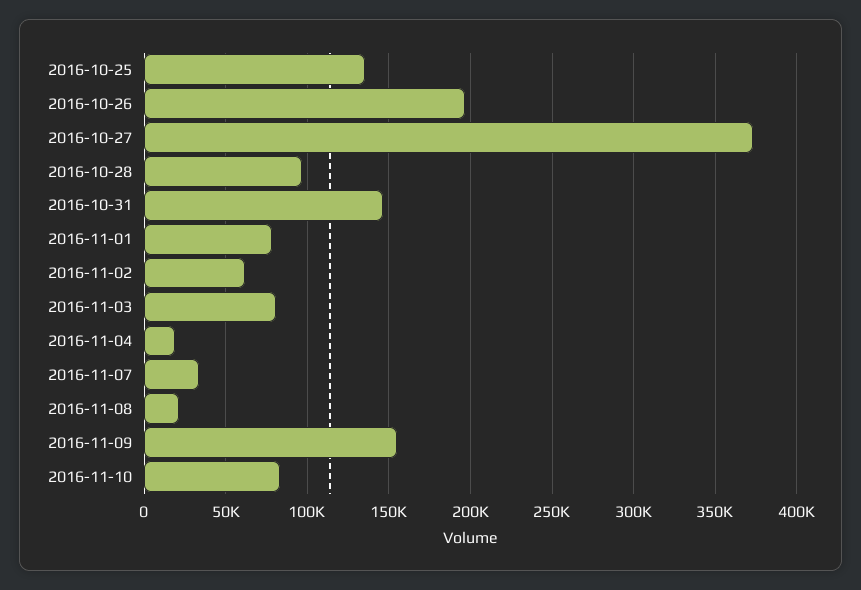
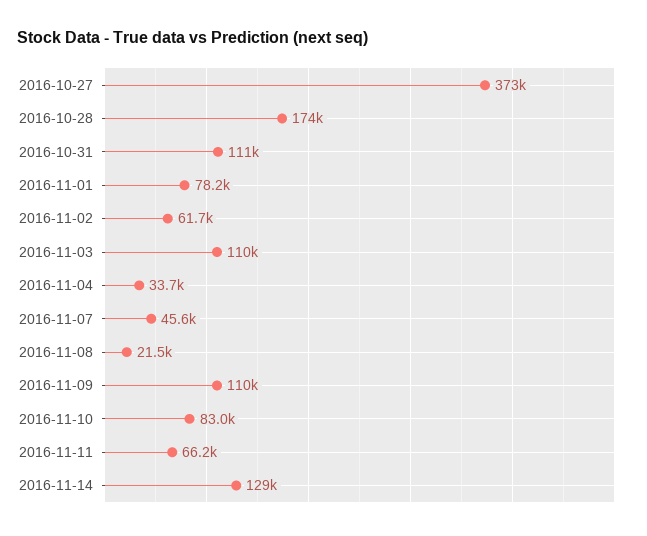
2016-10-25: 135000 -> none
2016-10-26: 195000 -> none
2016-10-28: 95000 -> 174000
2016-10-31: 145000 -> 111000
2016-11-03: 80000 -> 110000
2016-11-04: 20000 -> 33700
2016-11-07: 35000 -> 45600
2016-11-09: 155000 -> 110000
2016-11-11: none -> 66200
2016-11-14: none -> 129000

